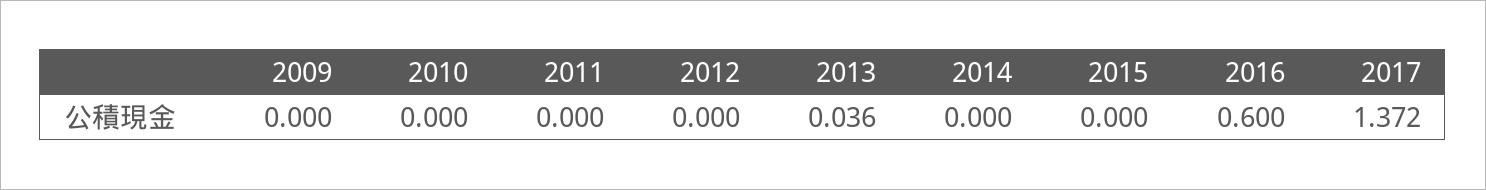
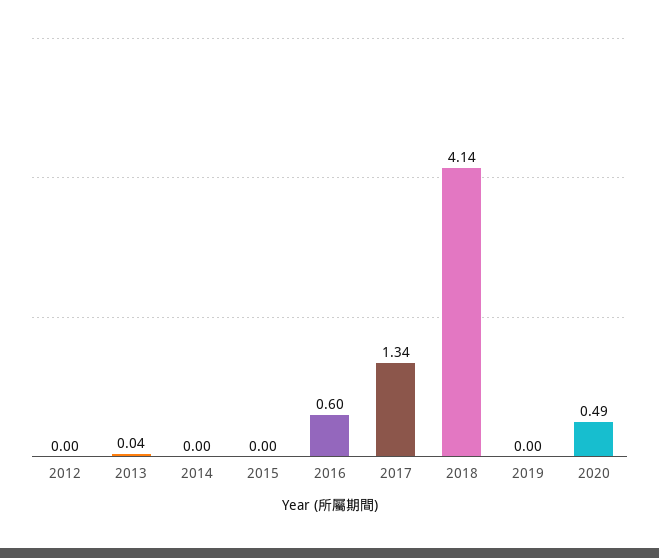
2009: 0 -> none
2010: 0 -> none
2011: 0 -> none
2017: 1.372 -> 1.34
2018: none -> 4.14
2019: none -> 0
2020: none -> 0.49

